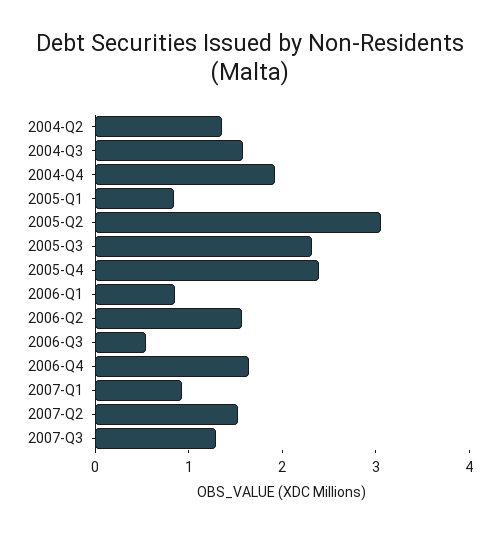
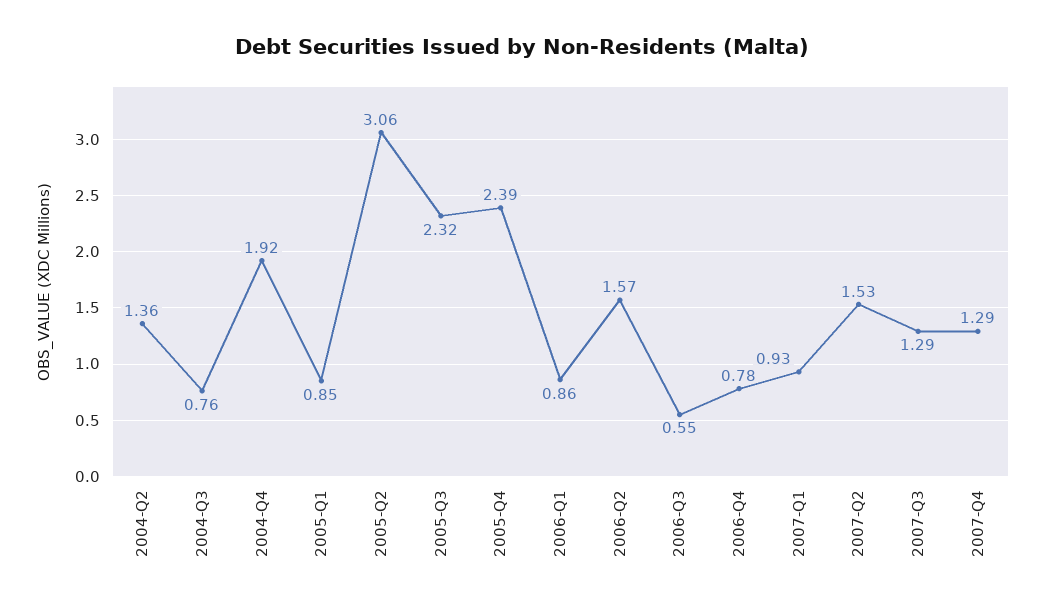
2004-Q3: 1.6 -> 0.76
2006-Q4: 1.6 -> 0.78
2007-Q4: none -> 1.29

